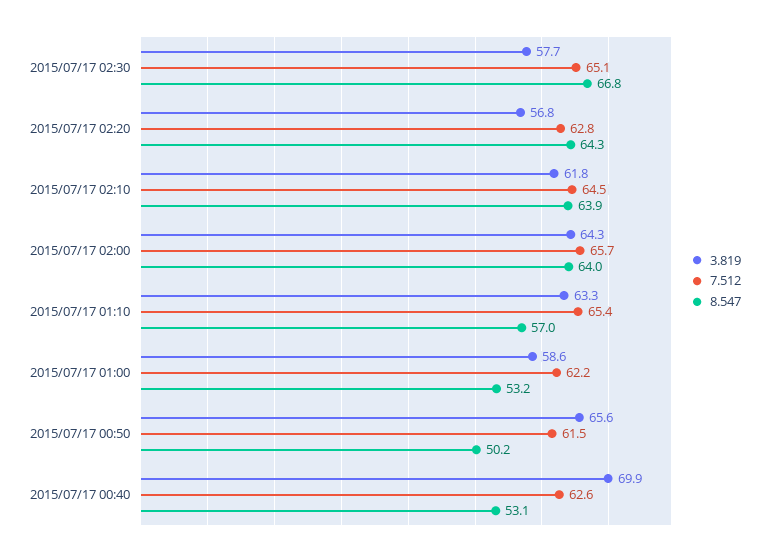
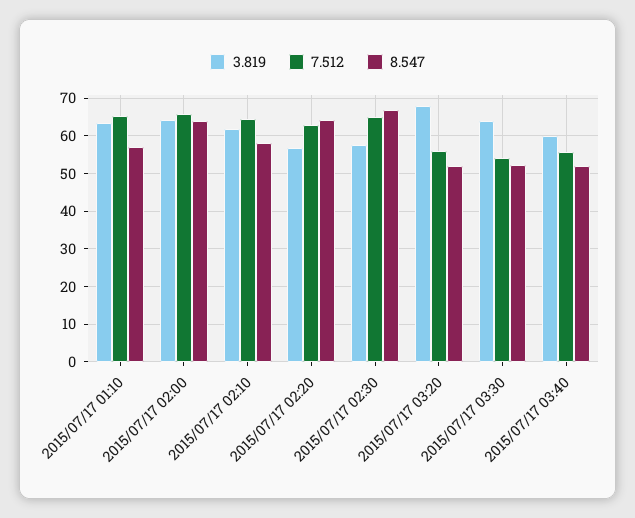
8.547, 2015/07/17 02:10: 63.9 -> 58
3.819, 2015/07/17 01:00: 58.6 -> none
7.512, 2015/07/17 01:00: 62.2 -> none
8.547, 2015/07/17 01:00: 53.2 -> none
3.819, 2015/07/17 00:50: 65.6 -> none
7.512, 2015/07/17 00:50: 61.5 -> none
8.547, 2015/07/17 00:50: 50.2 -> none
3.819, 2015/07/17 00:40: 69.9 -> none
7.512, 2015/07/17 00:40: 62.6 -> none
8.547, 2015/07/17 00:40: 53.1 -> none
3.819, 2015/07/17 03:20: none -> 68
7.512, 2015/07/17 03:20: none -> 56
8.547, 2015/07/17 03:20: none -> 52
3.819, 2015/07/17 03:30: none -> 64
7.512, 2015/07/17 03:30: none -> 54
8.547, 2015/07/17 03:30: none -> 52
3.819, 2015/07/17 03:40: none -> 60
7.512, 2015/07/17 03:40: none -> 56
8.547, 2015/07/17 03:40: none -> 52

